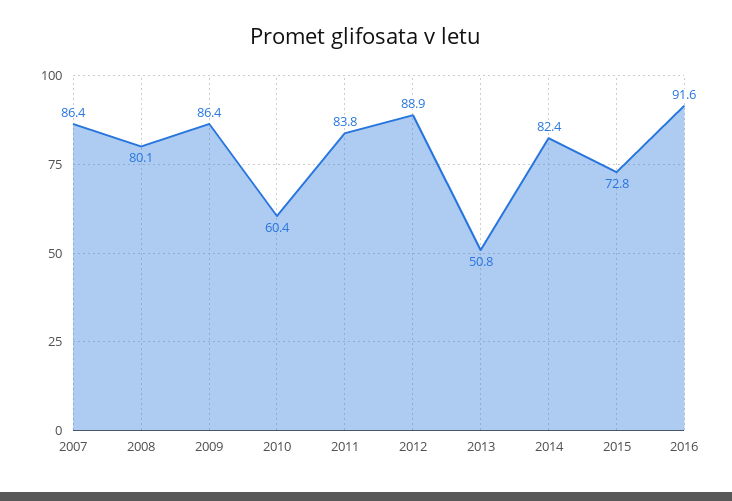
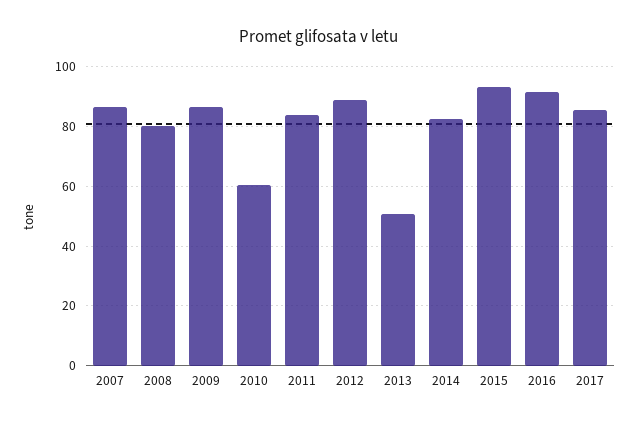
2015: 72.8 -> 92.5
2017: none -> 85

